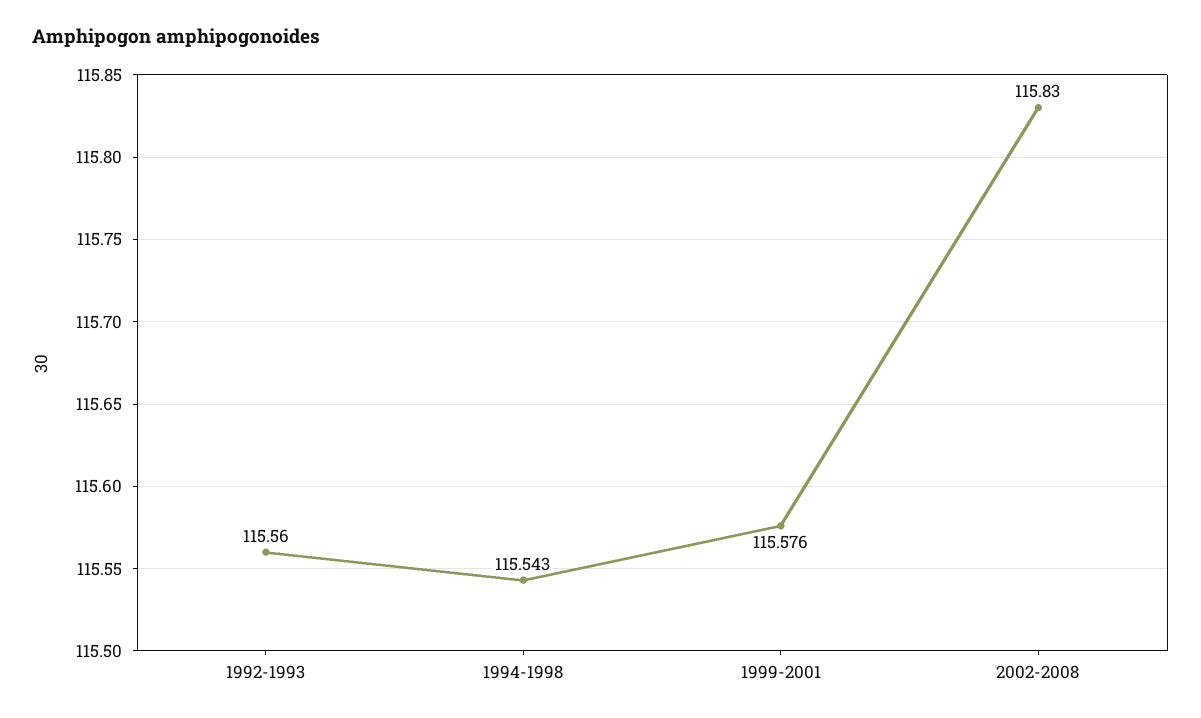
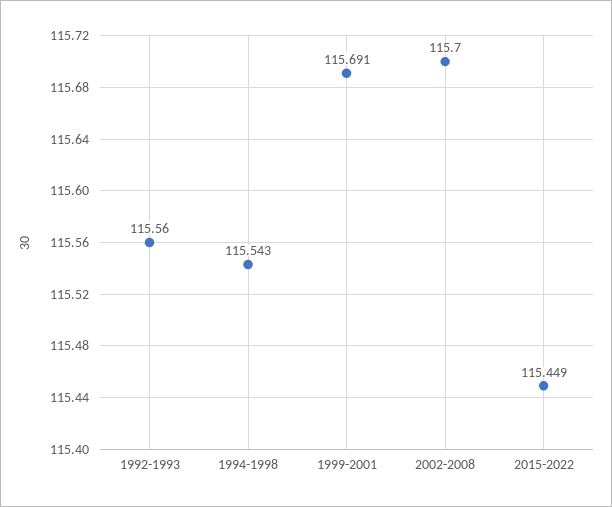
1999-2001: 115.576 -> 115.691
2002-2008: 115.83 -> 115.7
2015-2022: none -> 115.449

